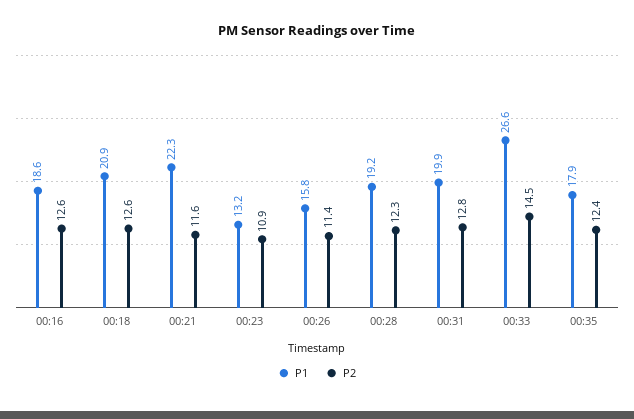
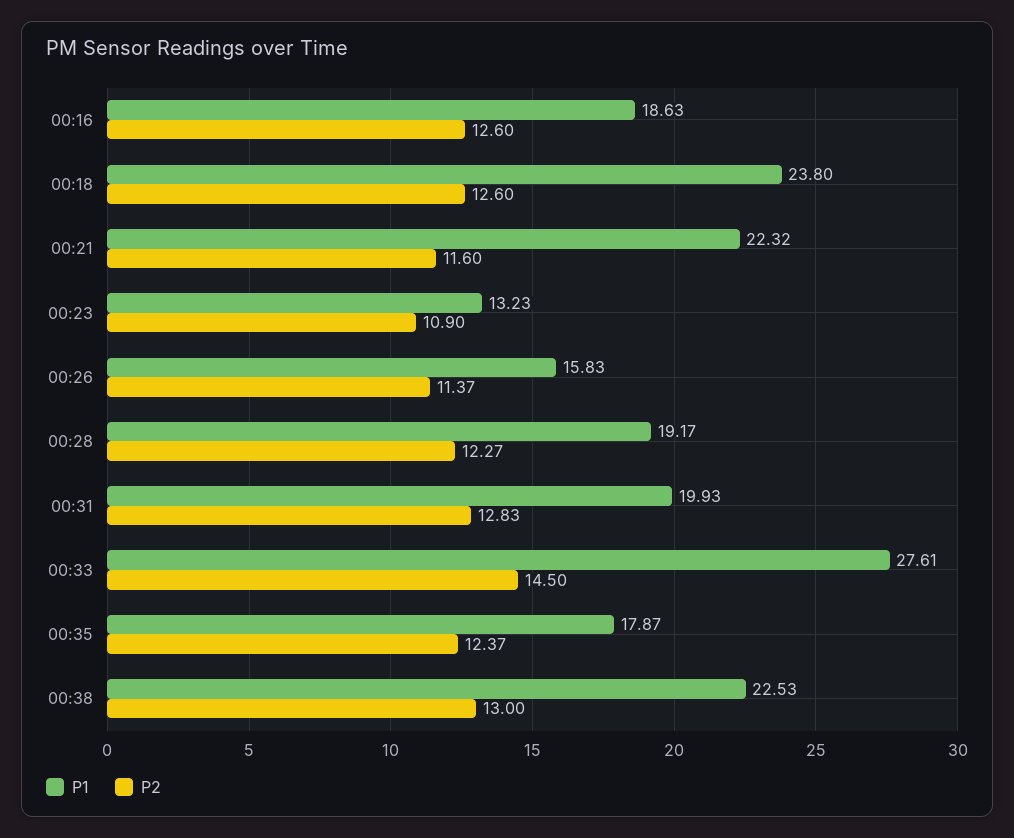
P1, 00:18: 20.9 -> 23.8
P1, 00:33: 26.6 -> 27.61
P1, 00:38: none -> 22.53
P2, 00:38: none -> 13

